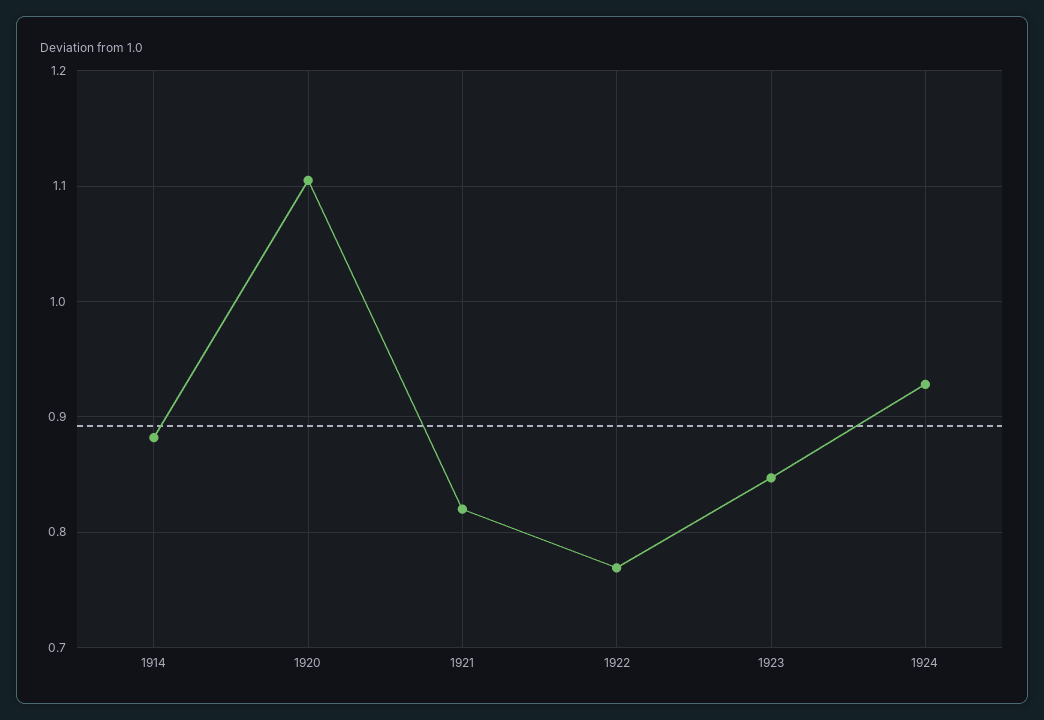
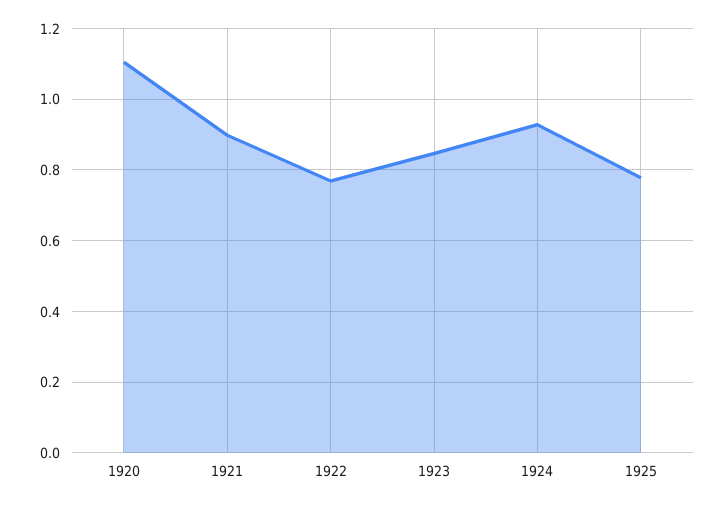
1914: 0.88 -> none
1921: 0.82 -> 0.9
1925: none -> 0.78

